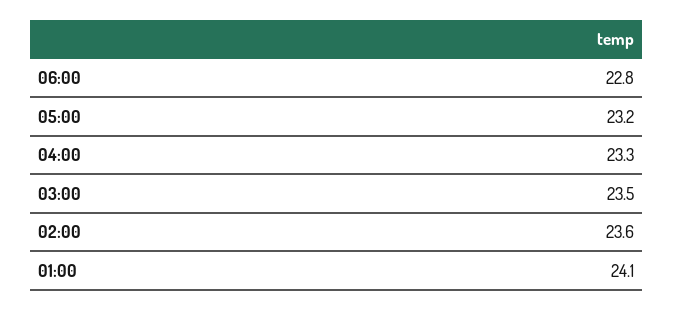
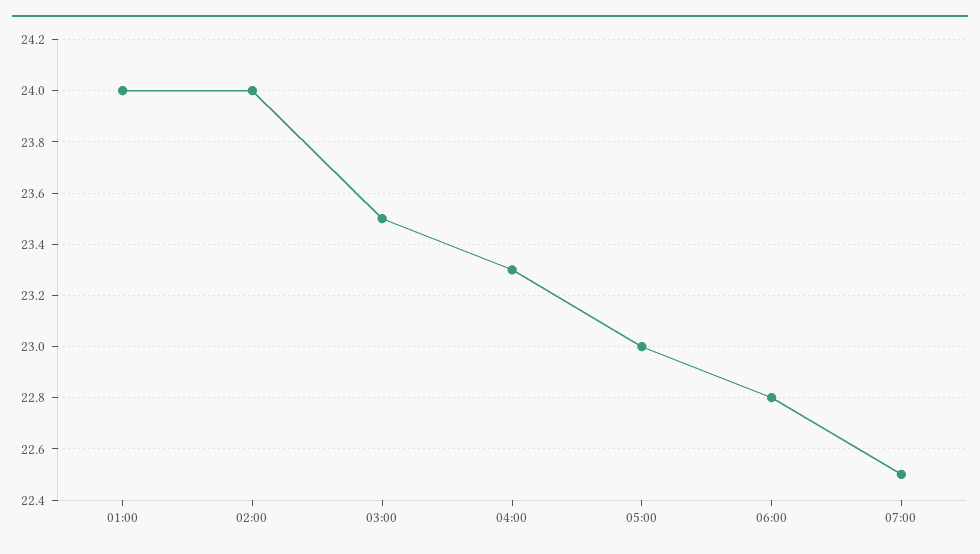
05:00: 23.2 -> 23
02:00: 23.6 -> 24
01:00: 24.1 -> 24
07:00: none -> 22.5

